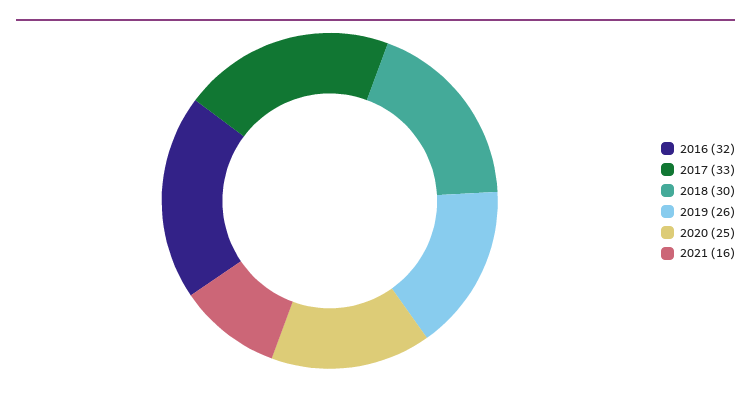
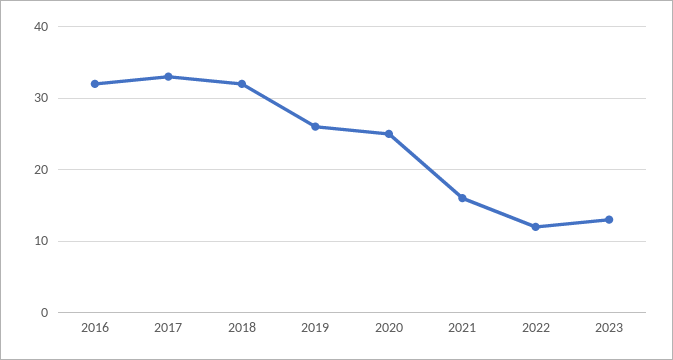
2018: 30 -> 32
2022: none -> 12
2023: none -> 13

